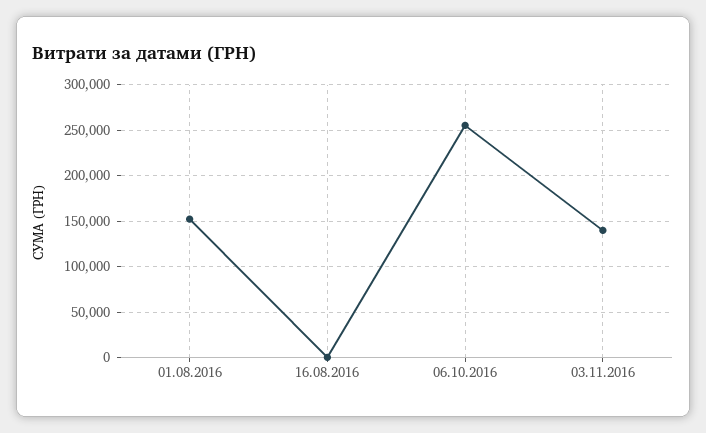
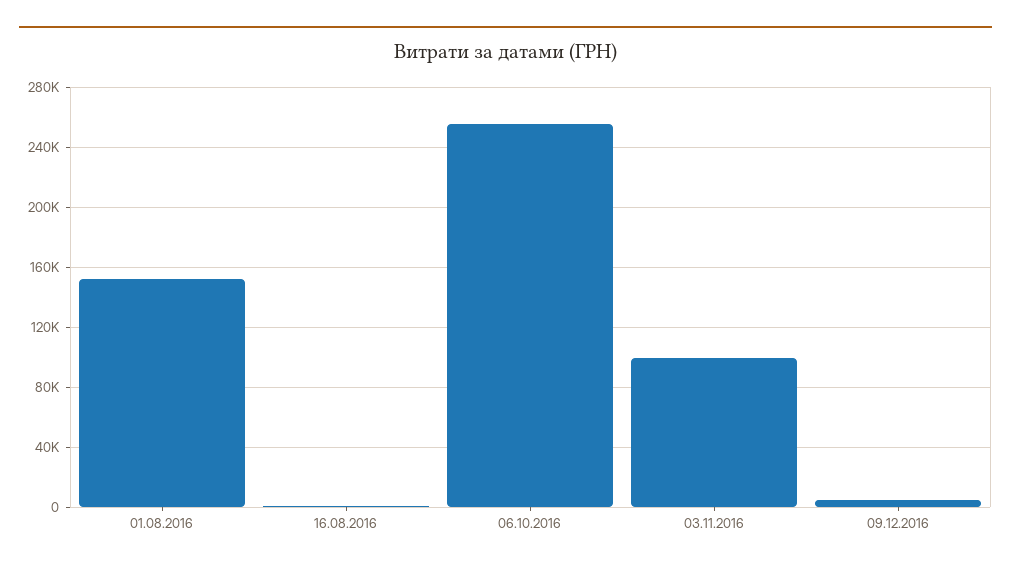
03.11.2016: 140000 -> 100000
09.12.2016: none -> 5000

